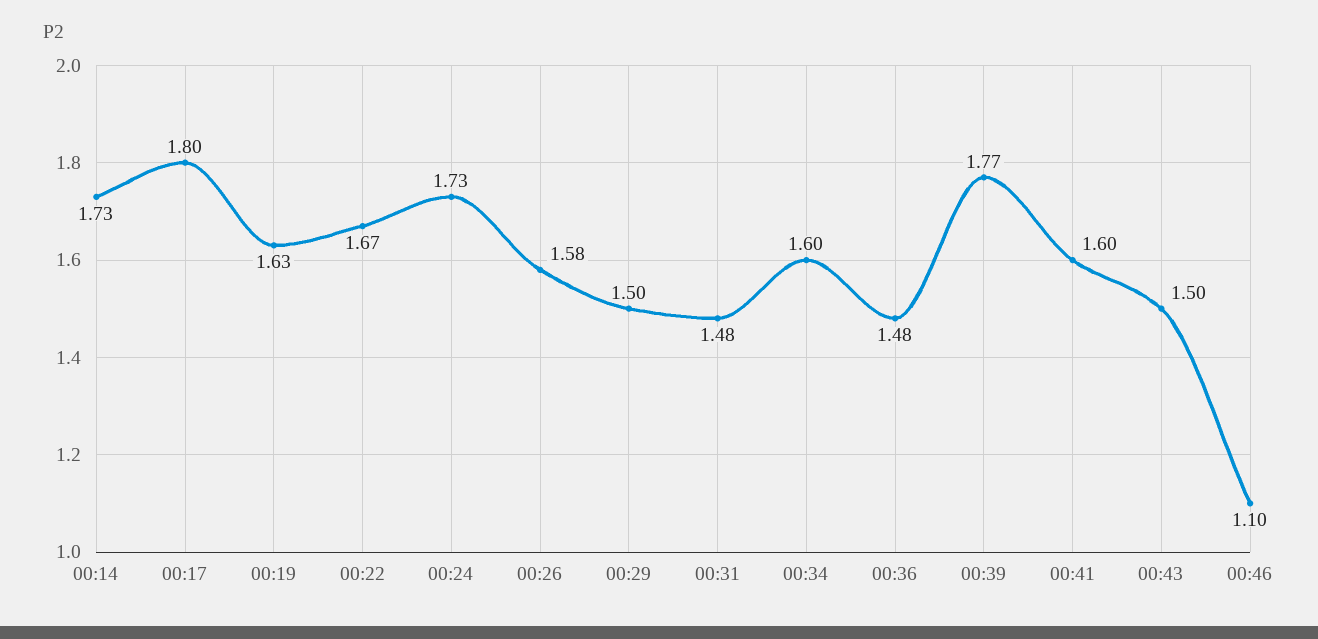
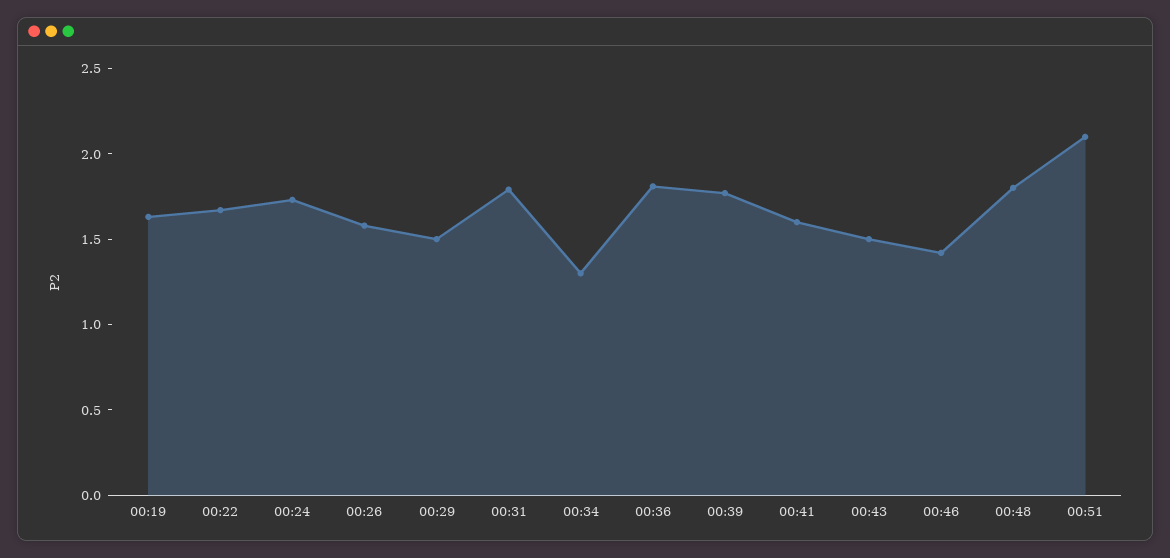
00:14: 1.73 -> none
00:17: 1.8 -> none
00:31: 1.48 -> 1.8
00:34: 1.6 -> 1.3
00:36: 1.48 -> 1.8
00:46: 1.1 -> 1.4
00:48: none -> 1.8
00:51: none -> 2.1

